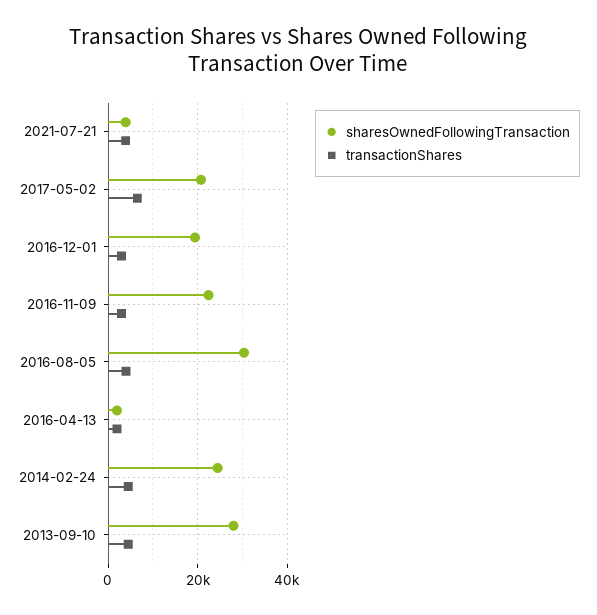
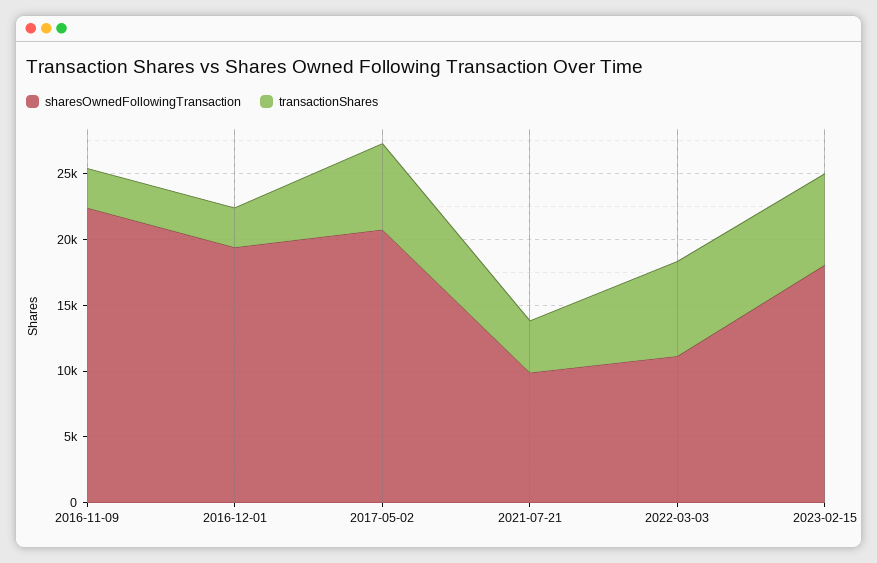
sharesOwnedFollowingTransaction, 2021-07-21: 4000 -> 10000
sharesOwnedFollowingTransaction, 2016-08-05: 30000 -> none
transactionShares, 2016-08-05: 4000 -> none
sharesOwnedFollowingTransaction, 2016-04-13: 2000 -> none
transactionShares, 2016-04-13: 2000 -> none
sharesOwnedFollowingTransaction, 2014-02-24: 24000 -> none
transactionShares, 2014-02-24: 4000 -> none
sharesOwnedFollowingTransaction, 2013-09-10: 28000 -> none
transactionShares, 2013-09-10: 4000 -> none
sharesOwnedFollowingTransaction, 2022-03-03: none -> 11000
transactionShares, 2022-03-03: none -> 7000
sharesOwnedFollowingTransaction, 2023-02-15: none -> 18000
transactionShares, 2023-02-15: none -> 7000

